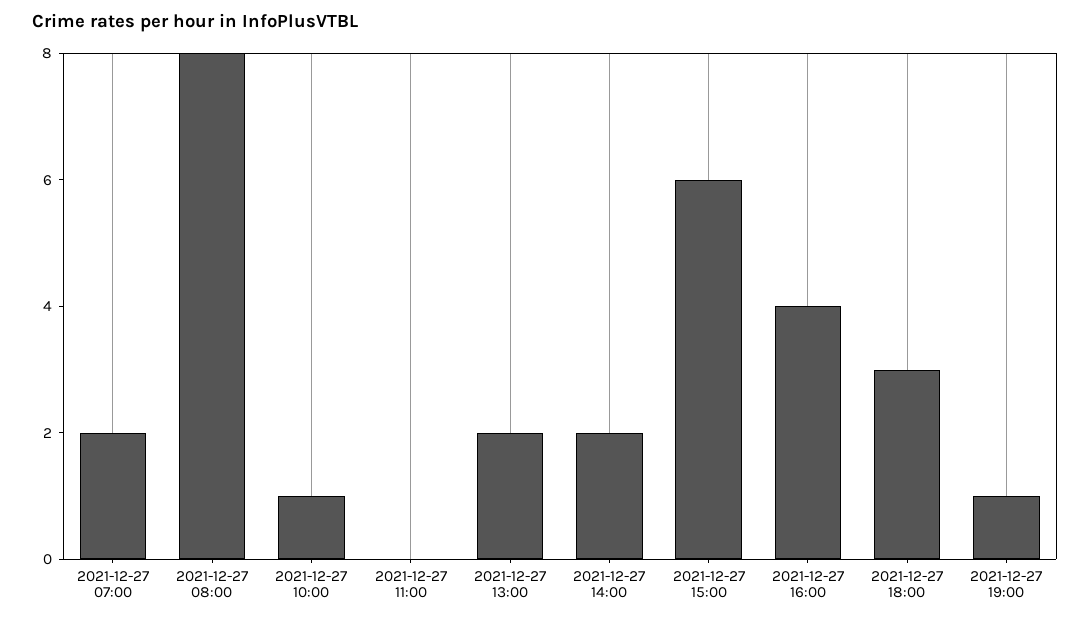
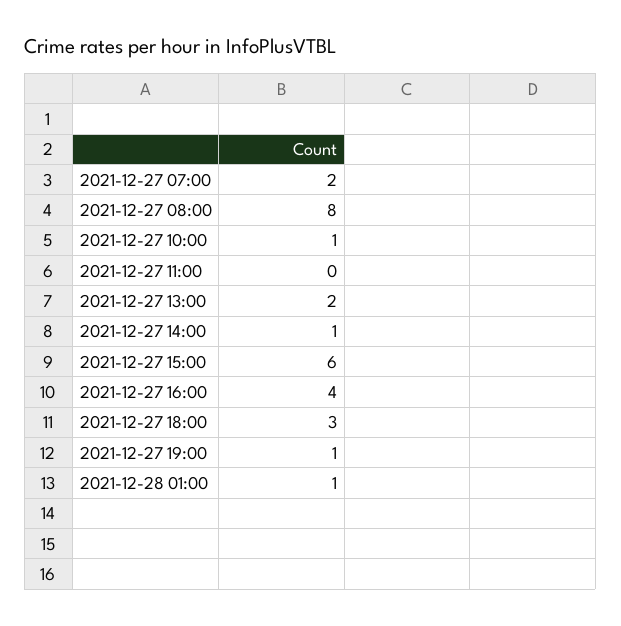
2021-12-27 14:00: 2 -> 1
2021-12-28 01:00: none -> 1

